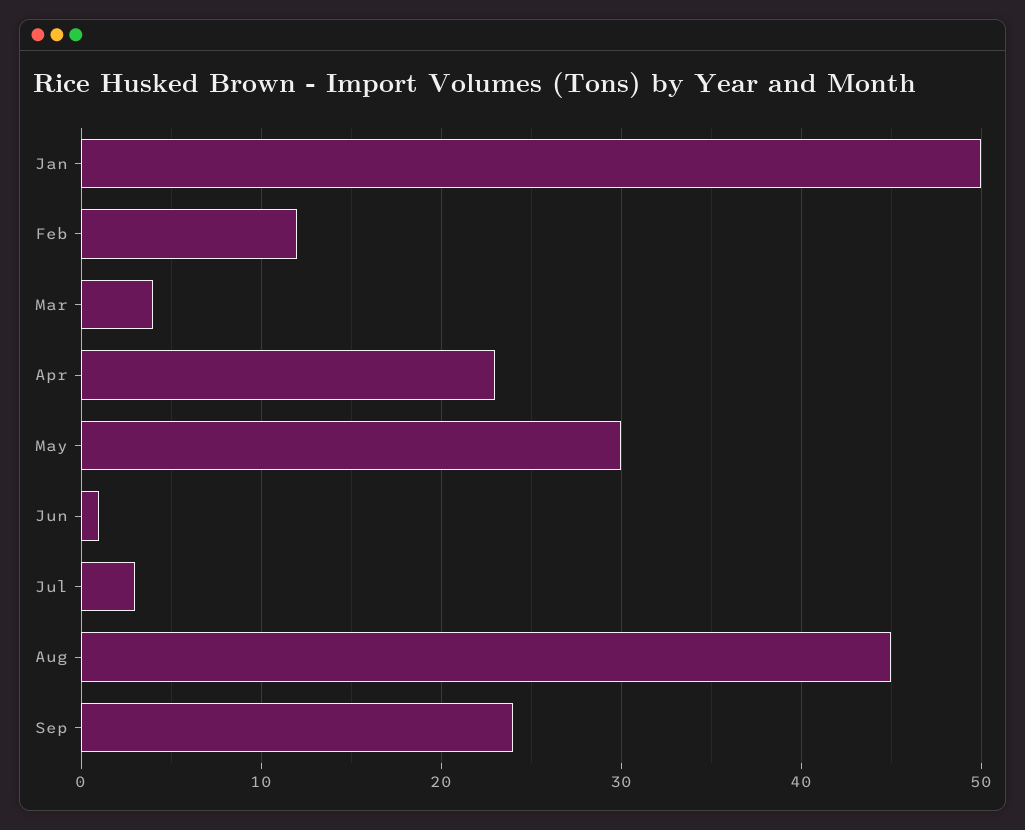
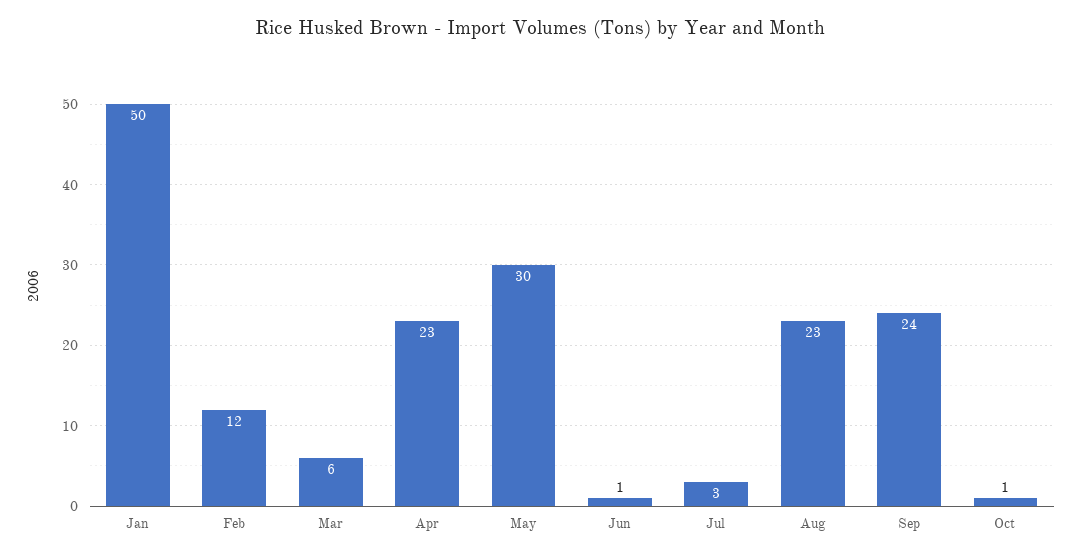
Mar: 4 -> 6
Aug: 45 -> 23
Oct: none -> 1

